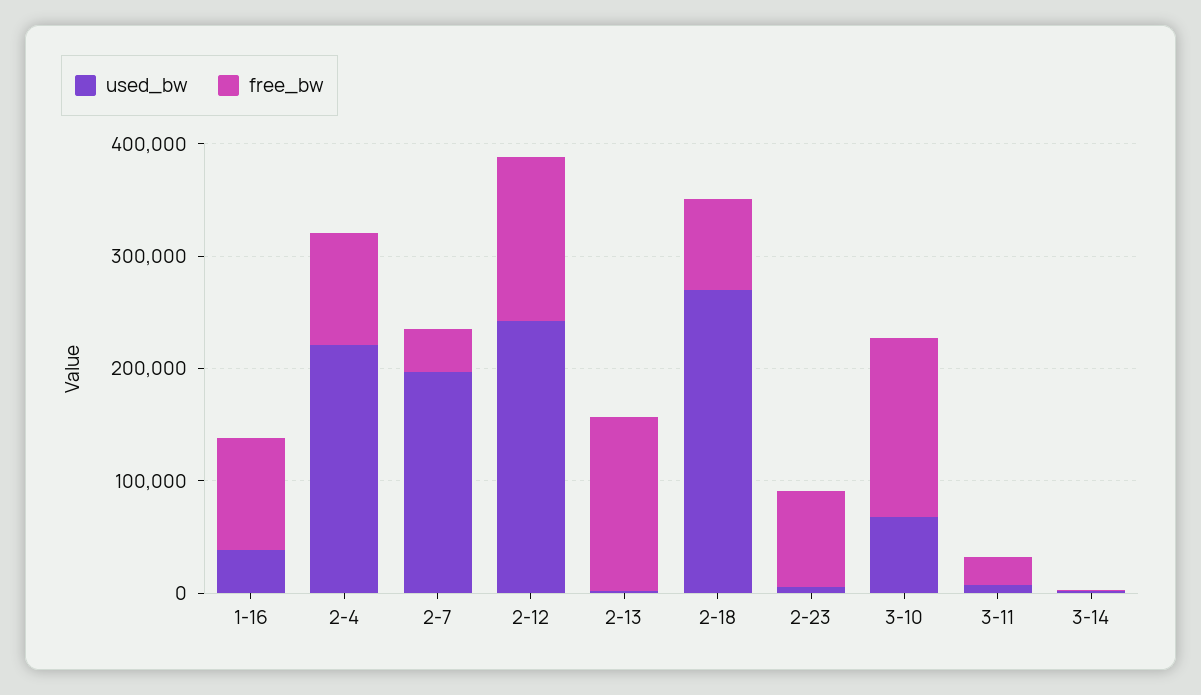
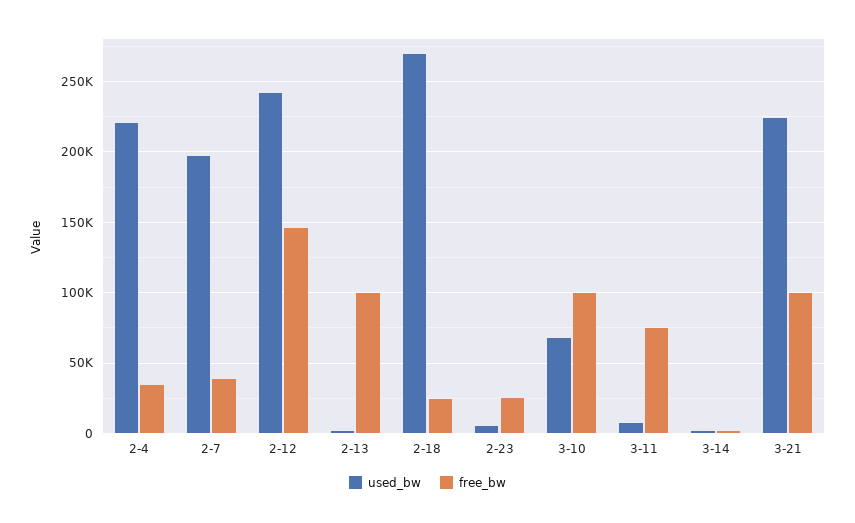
used_bw, 1-16: 40000 -> none
free_bw, 1-16: 100000 -> none
free_bw, 2-4: 100000 -> 35000
free_bw, 2-13: 160000 -> 100000
free_bw, 2-18: 80000 -> 25000
free_bw, 2-23: 80000 -> 25000
free_bw, 3-10: 160000 -> 100000
free_bw, 3-11: 20000 -> 75000
used_bw, 3-21: none -> 225000
free_bw, 3-21: none -> 100000

